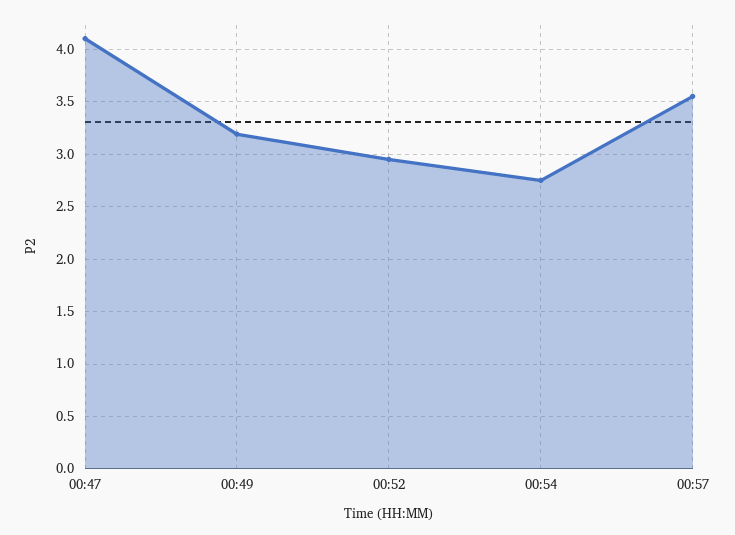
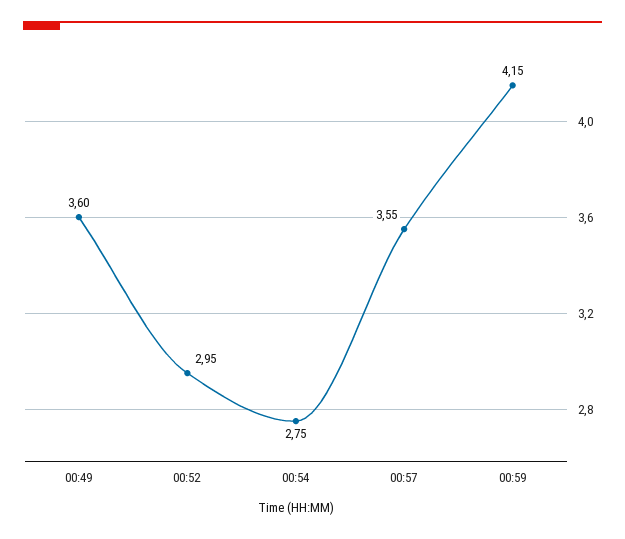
00:47: 4.1 -> none
00:49: 3.2 -> 3.6
00:59: none -> 4.15

